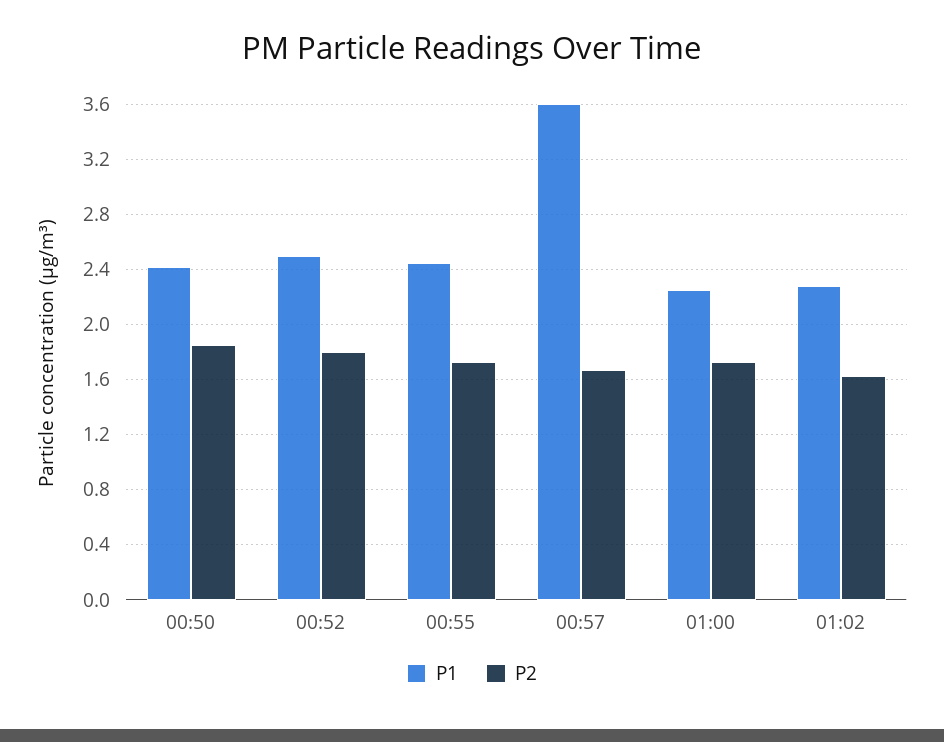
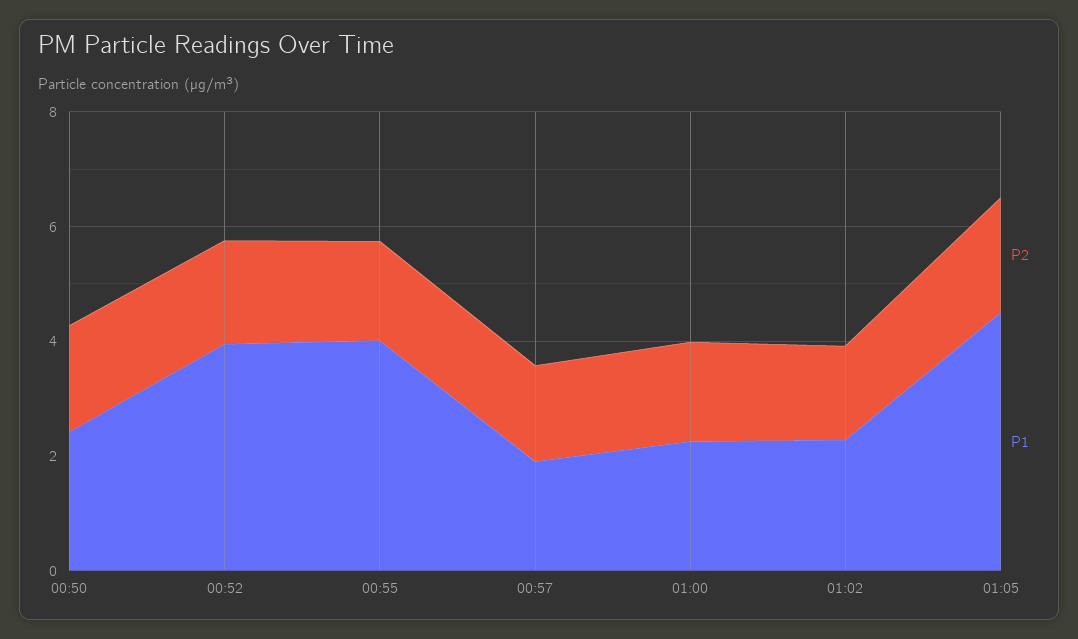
P1, 00:52: 2.5 -> 4
P1, 00:55: 2.45 -> 4
P1, 00:57: 3.6 -> 2
P2, 01:05: none -> 2
P1, 01:05: none -> 4.5

